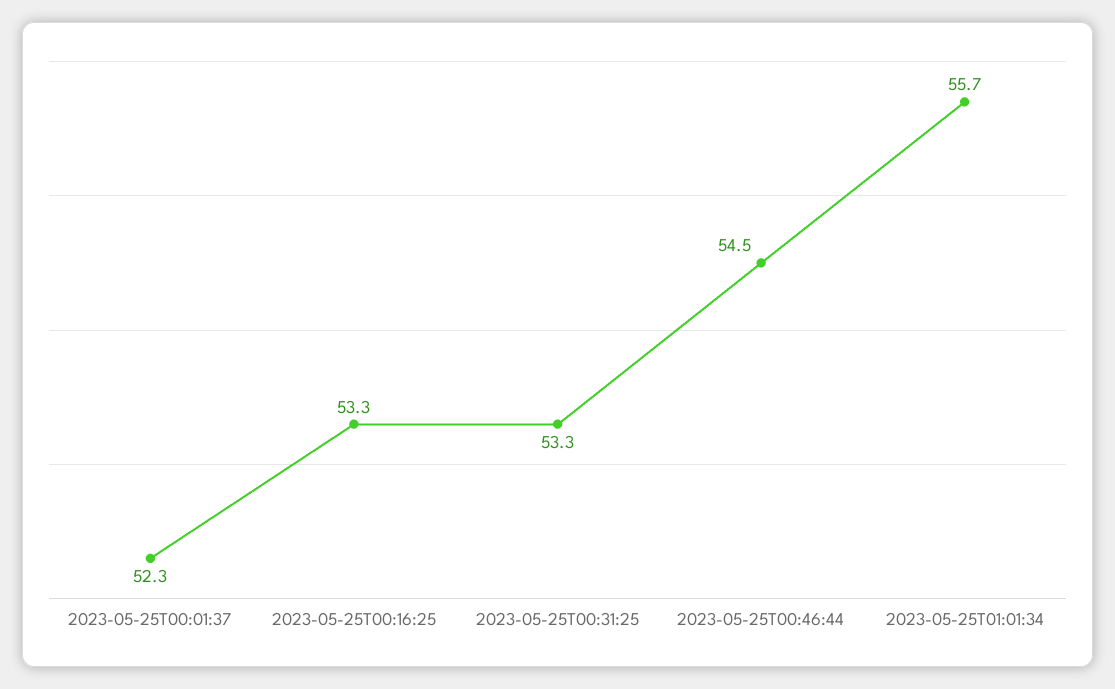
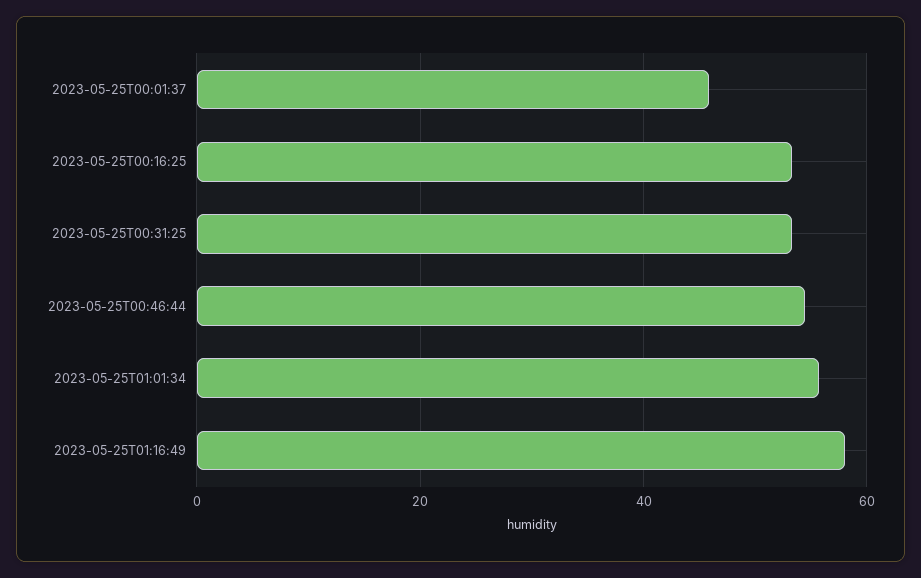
2023-05-25T00:01:37: 52.3 -> 46
2023-05-25T01:16:49: none -> 58

